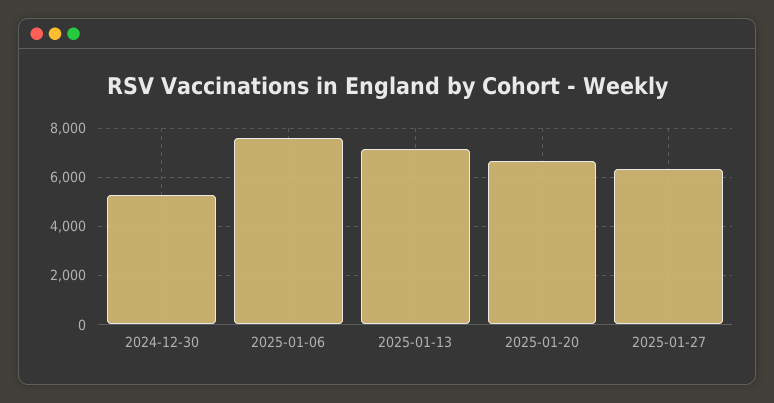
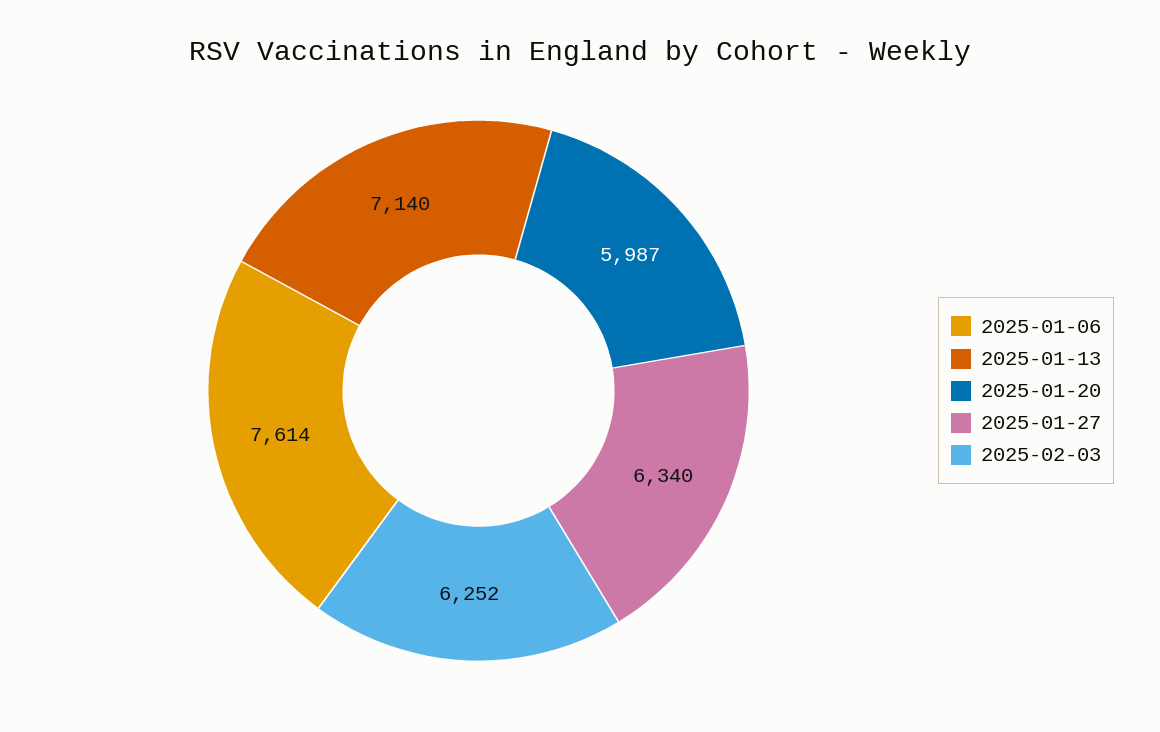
2024-12-30: 5250 -> none
2025-01-20: 6750 -> 5987
2025-02-03: none -> 6252

